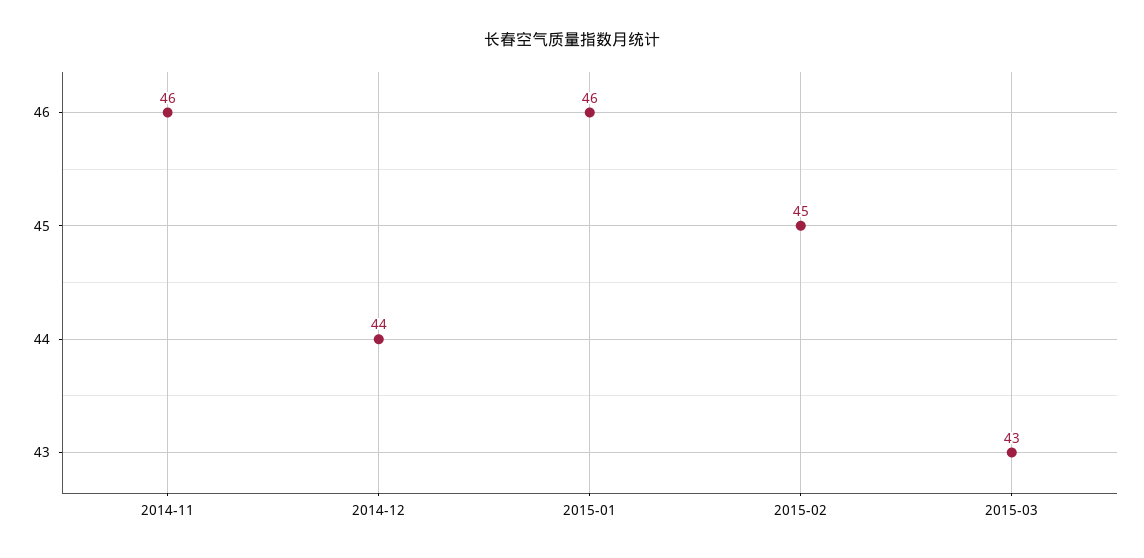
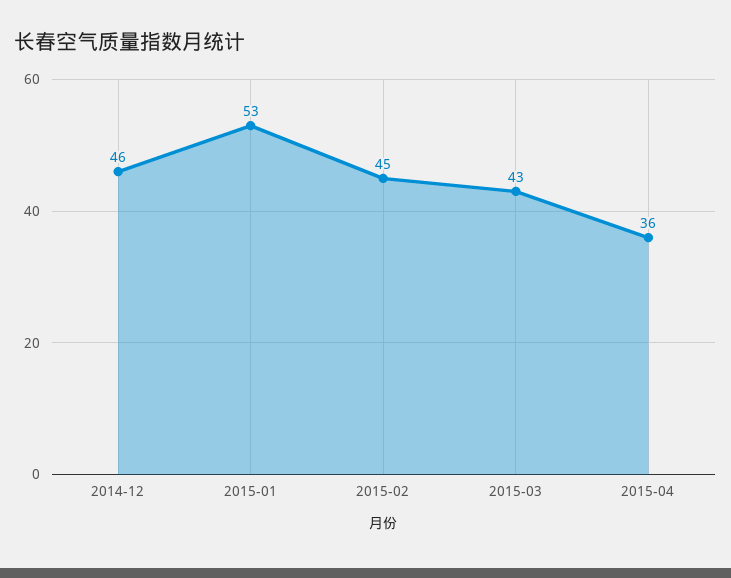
2014-11: 46 -> none
2014-12: 44 -> 46
2015-01: 46 -> 53
2015-04: none -> 36

